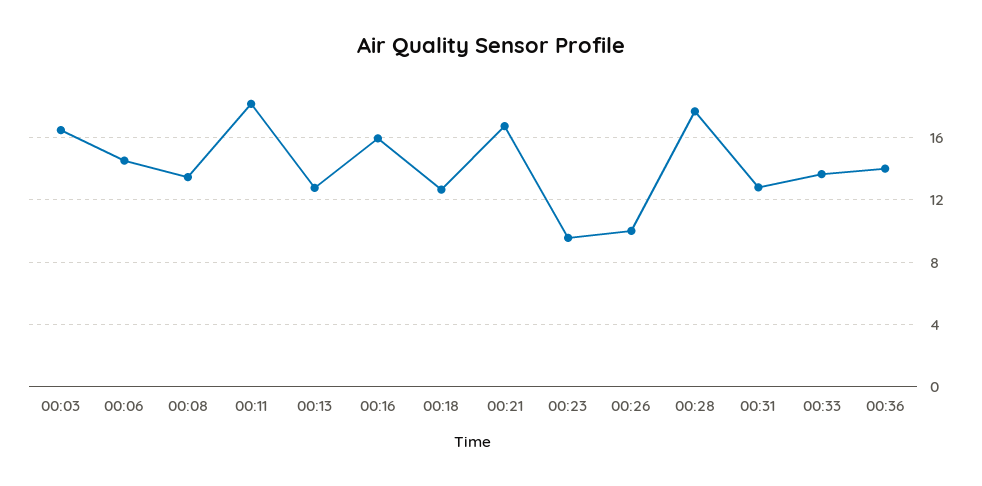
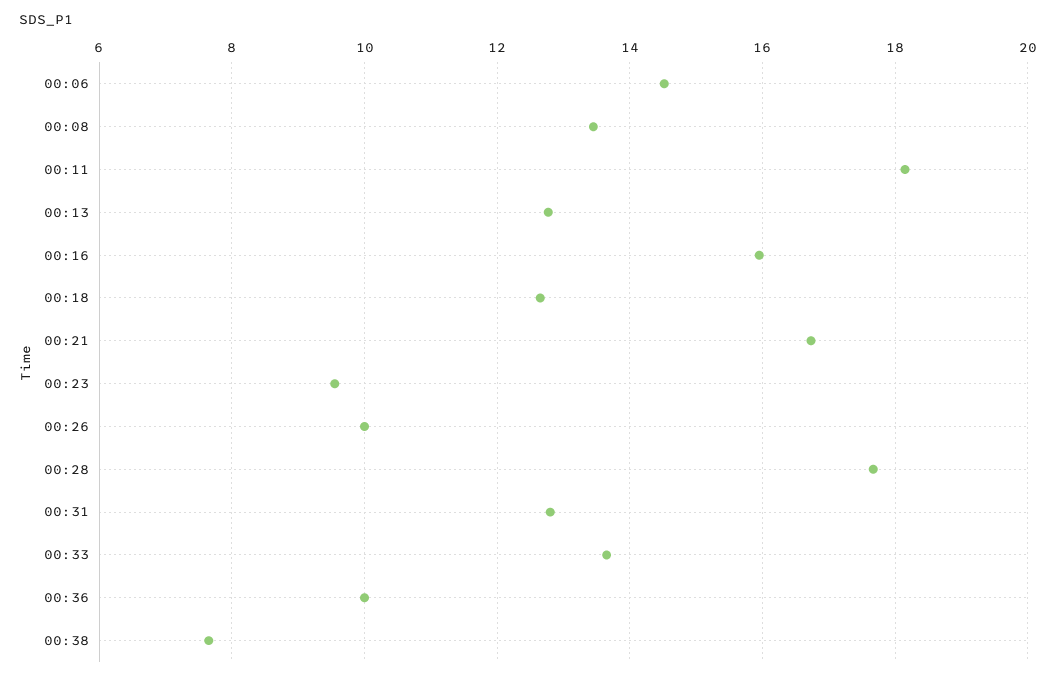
00:03: 16.5 -> none
00:36: 14 -> 10
00:38: none -> 7.6

